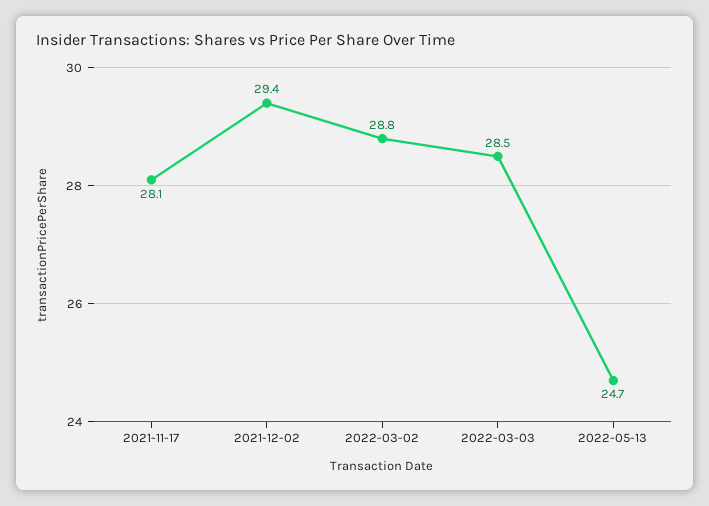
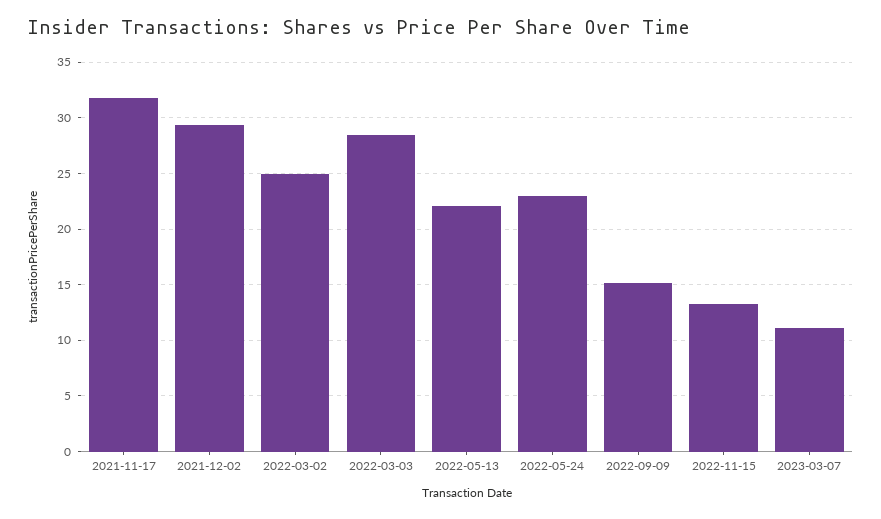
2021-11-17: 28.1 -> 32
2022-03-02: 28.8 -> 25
2022-05-13: 24.7 -> 22
2022-05-24: none -> 23
2022-09-09: none -> 15
2022-11-15: none -> 13
2023-03-07: none -> 11

